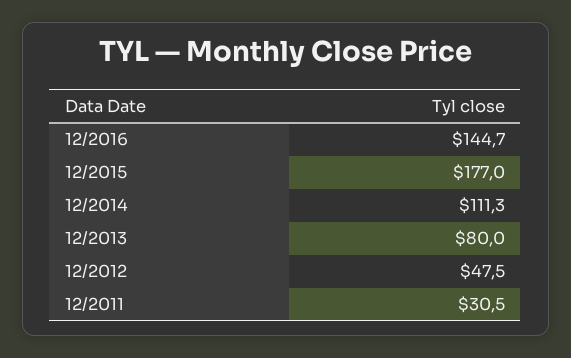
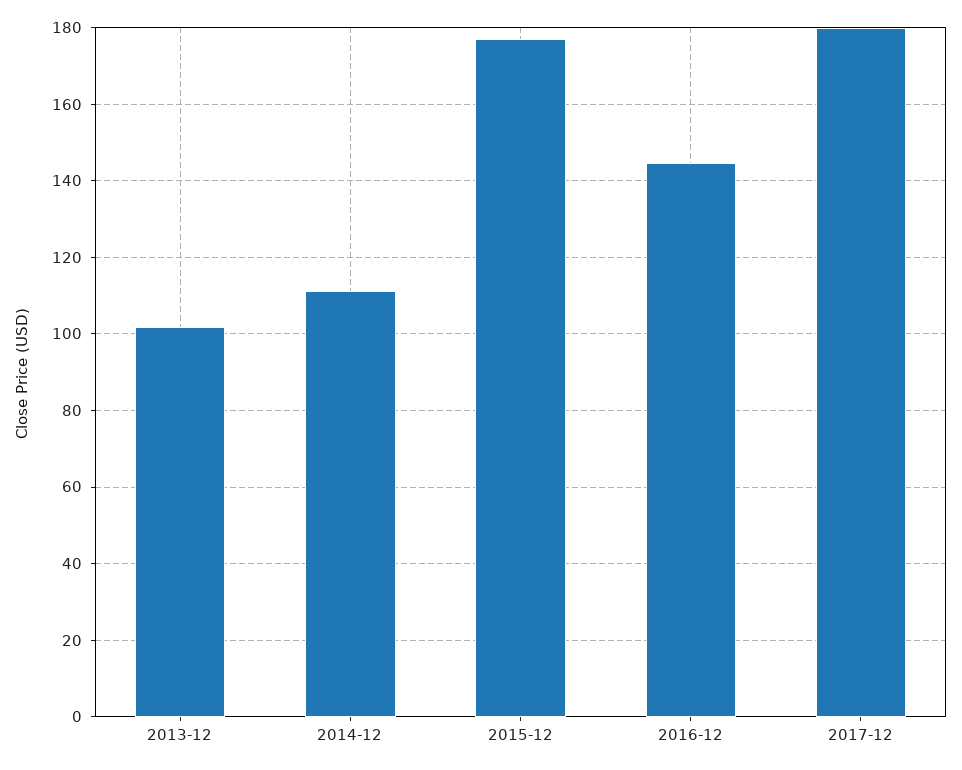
12/2013: 80 -> 102
12/2012: 47.5 -> none
12/2011: 30.5 -> none
2017-12: none -> 180

